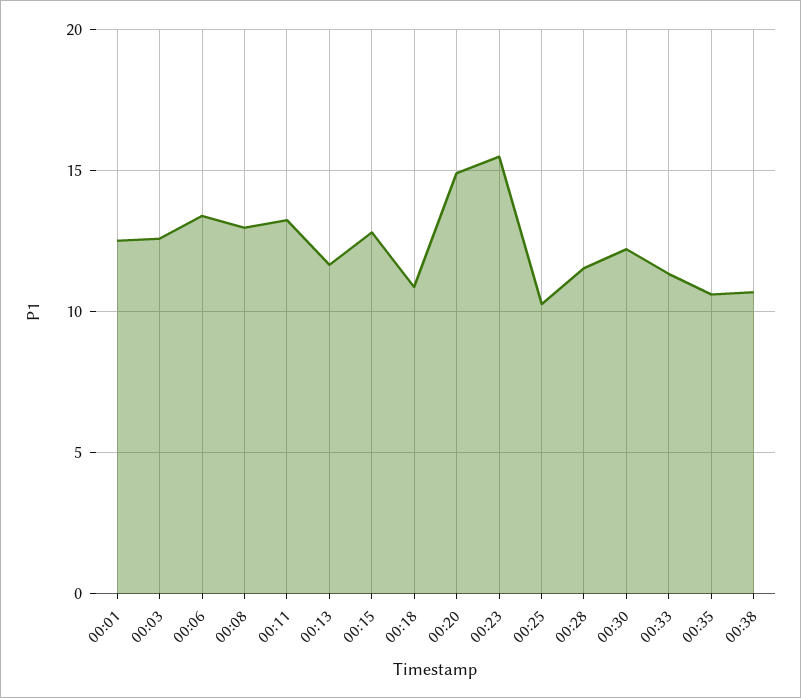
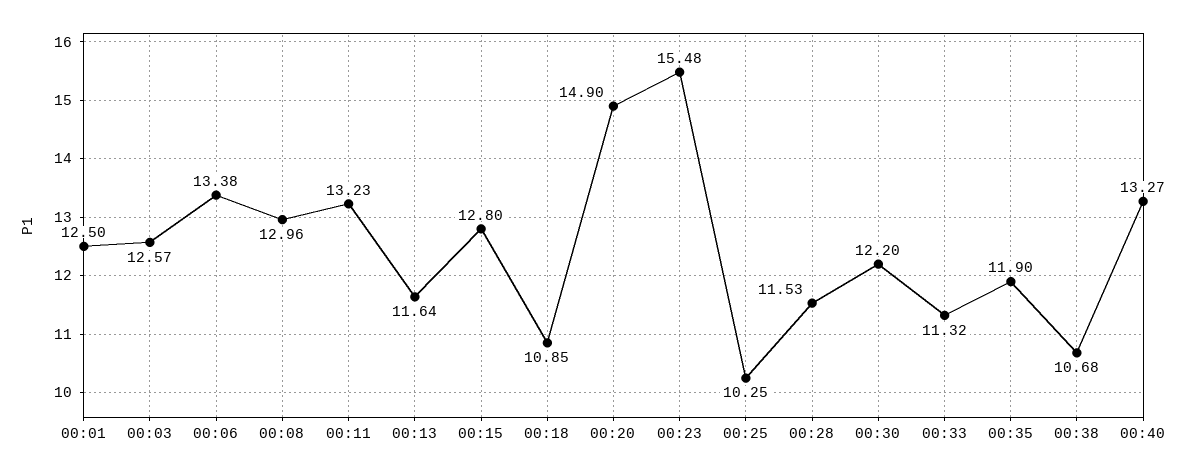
00:35: 10.5 -> 11.9
00:40: none -> 13.27

